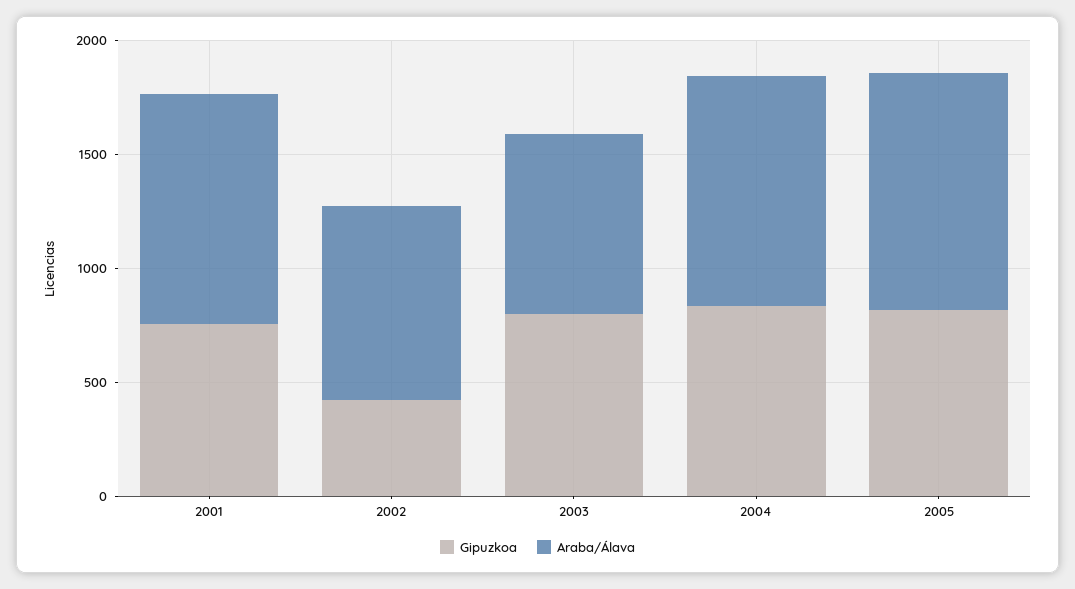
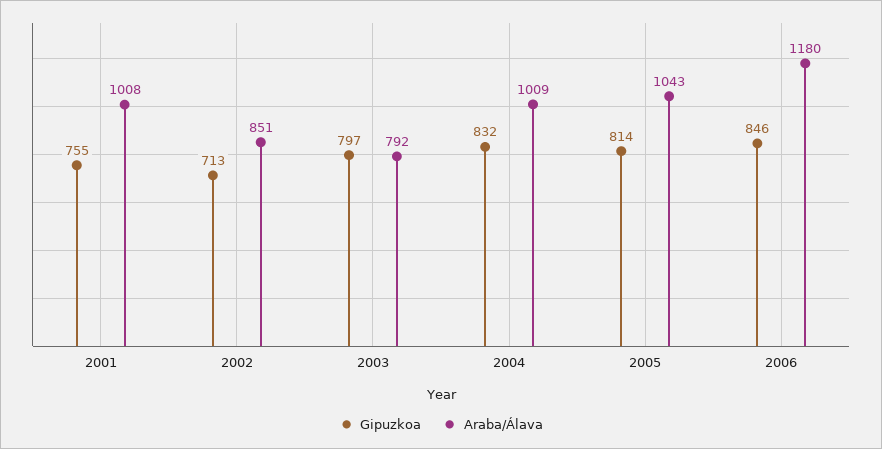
Gipuzkoa, 2002: 400 -> 713
Gipuzkoa, 2006: none -> 846
Araba/Álava, 2006: none -> 1180

